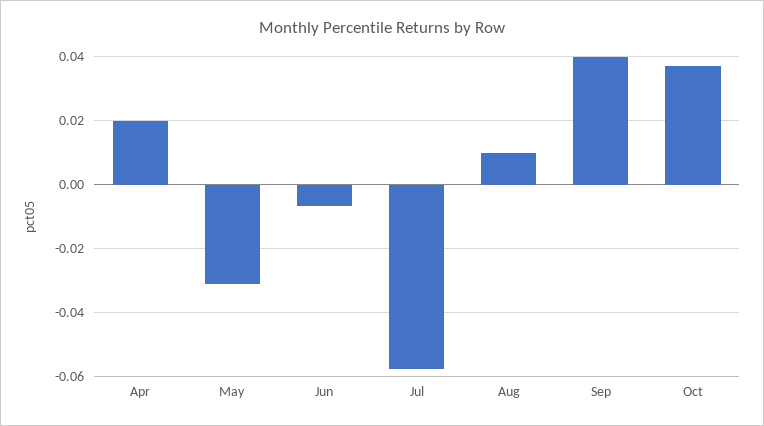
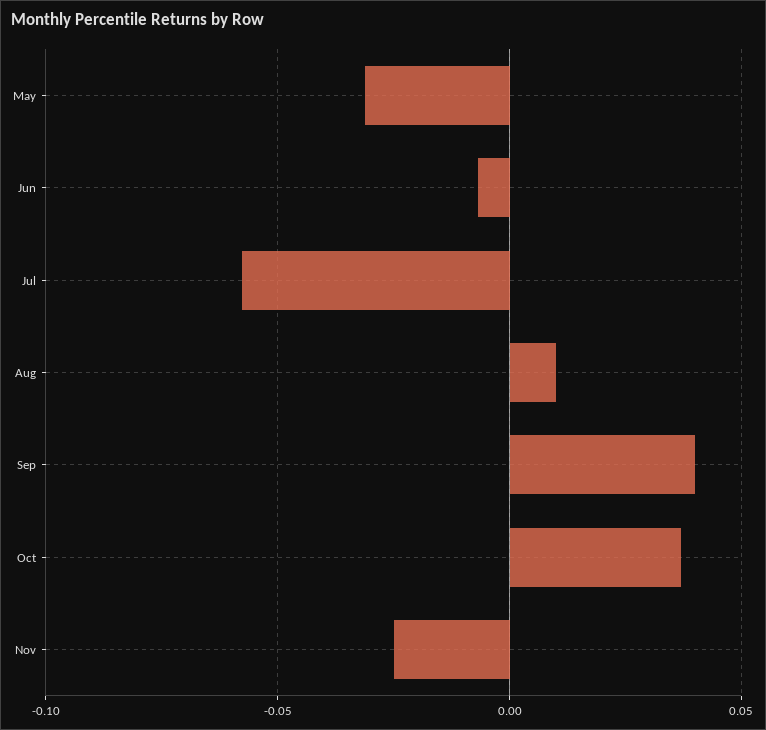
Apr: 0.02 -> none
Nov: none -> -0.025

